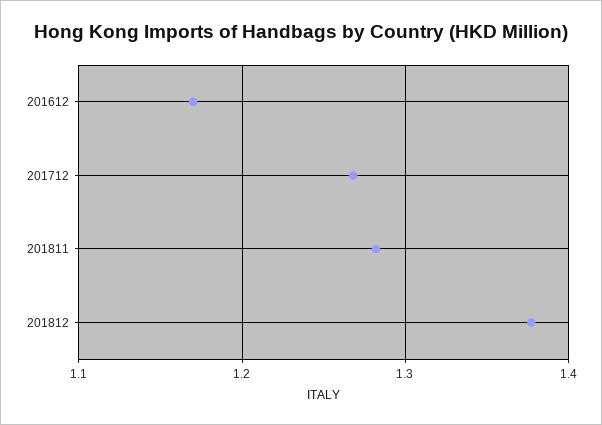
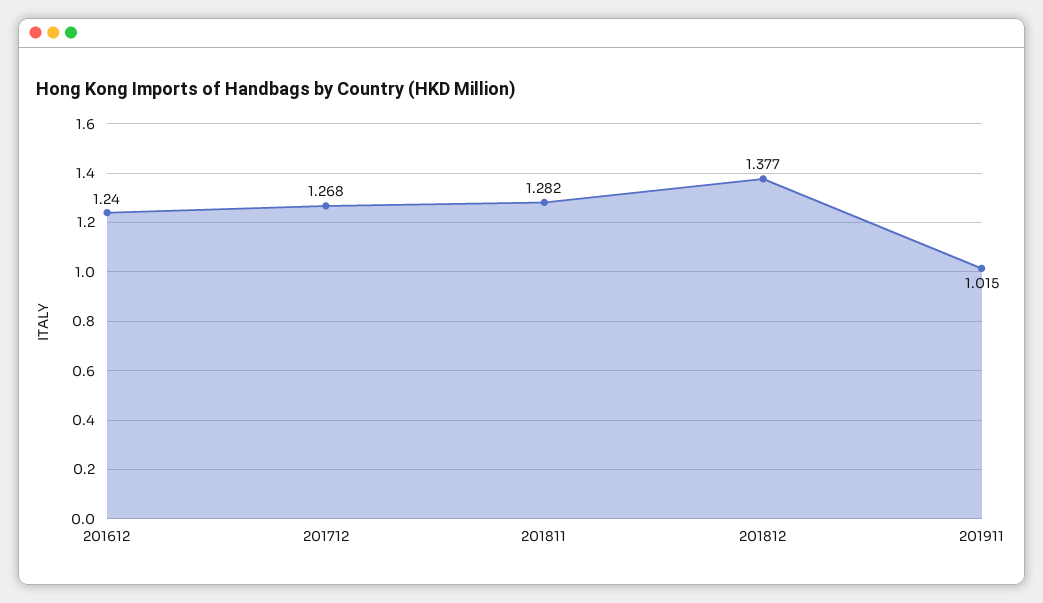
201612: 1.17 -> 1.24
201911: none -> 1.015

